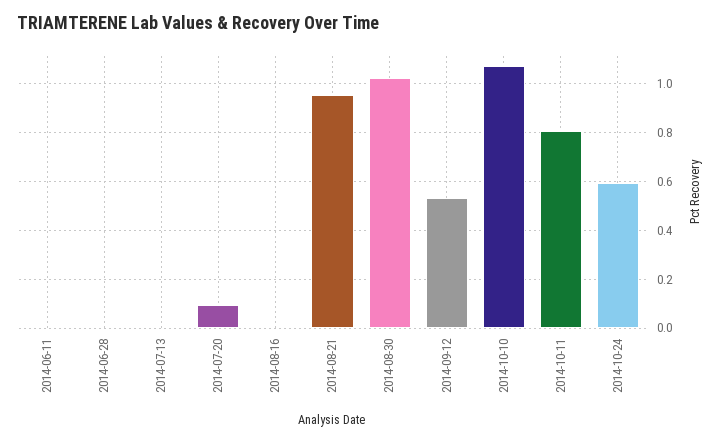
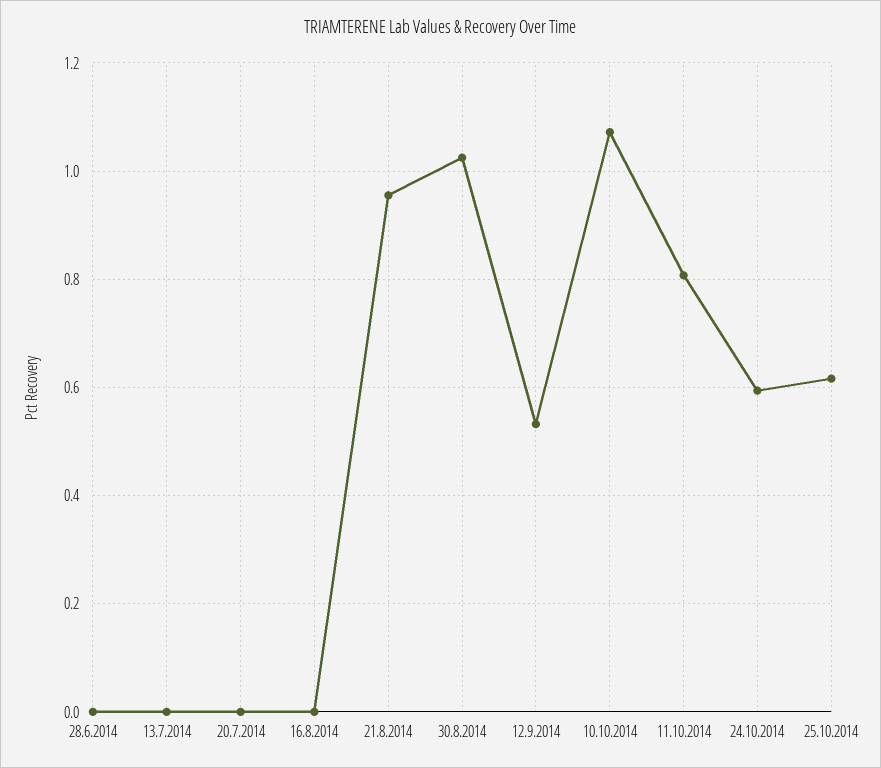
2014-06-11: 0 -> none
2014-07-20: 0.1 -> 0
25.10.2014: none -> 0.62

